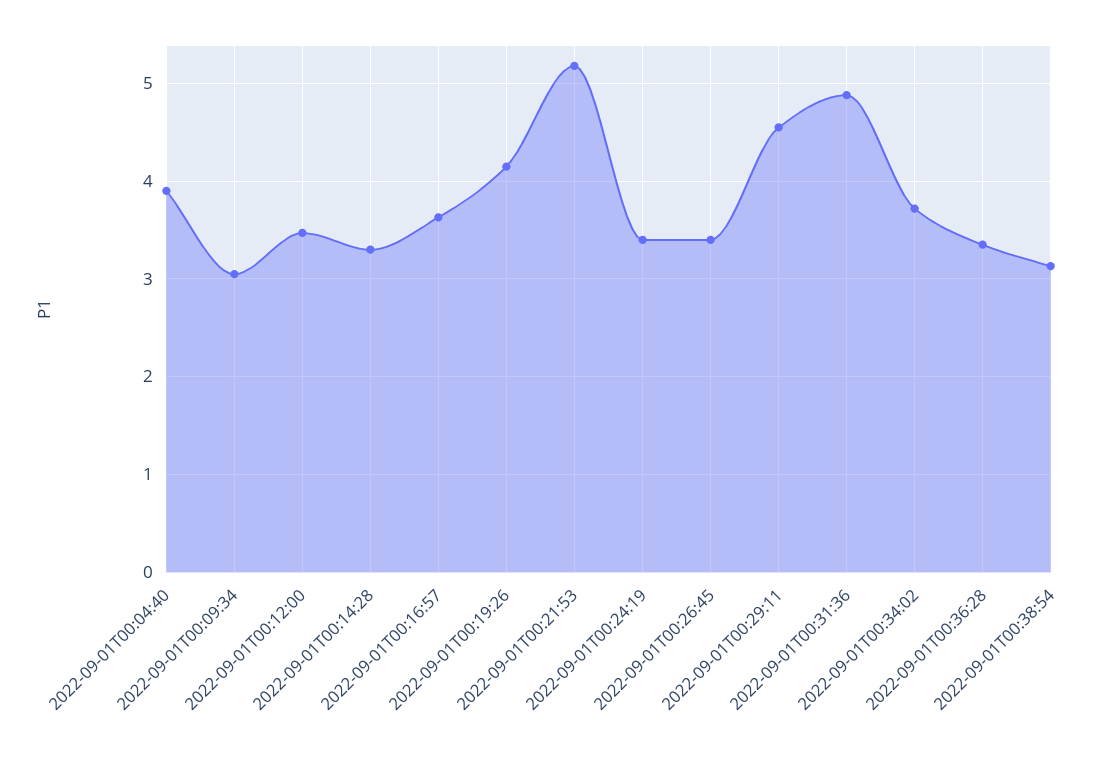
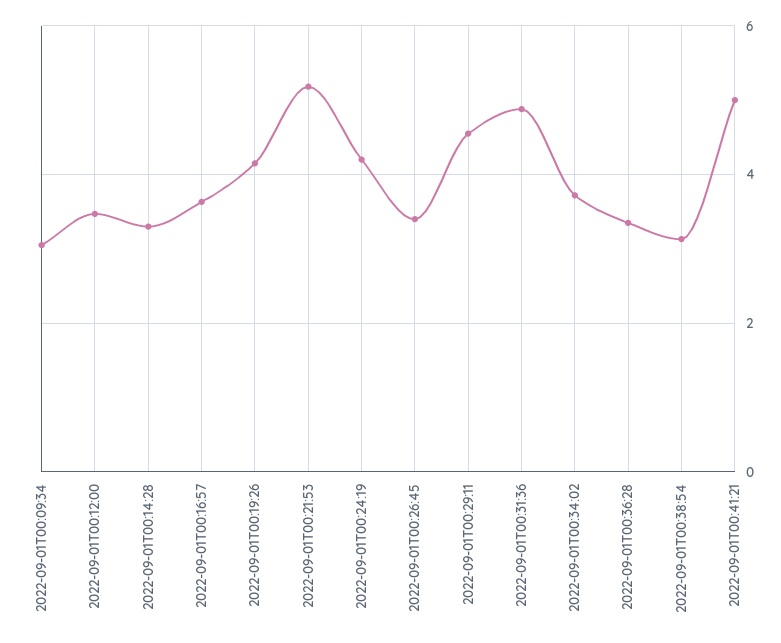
2022-09-01T00:04:40: 3.9 -> none
2022-09-01T00:24:19: 3.4 -> 4.2
2022-09-01T00:41:21: none -> 5

